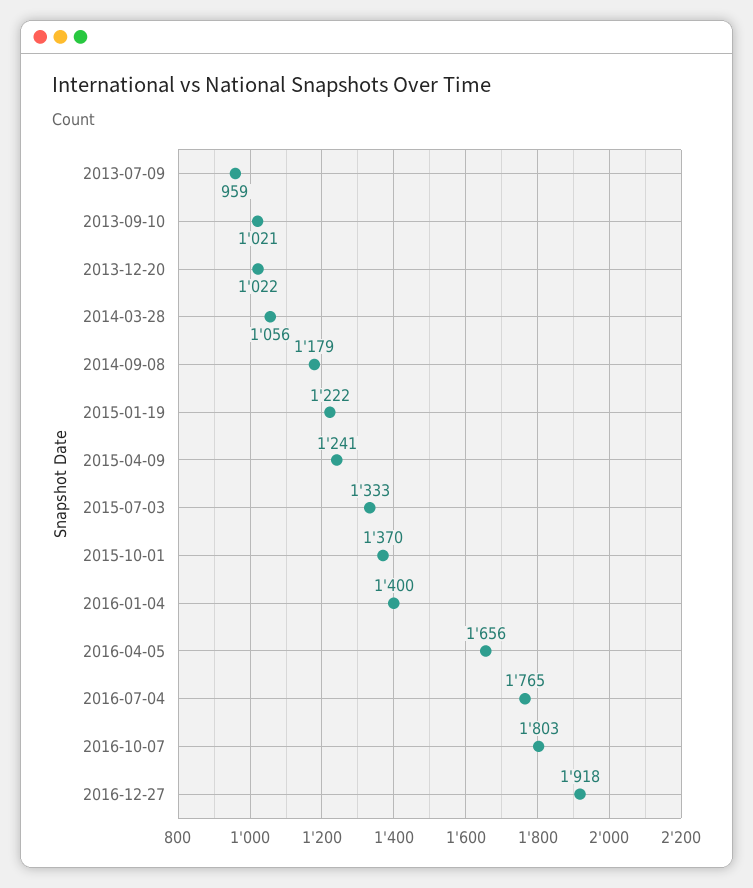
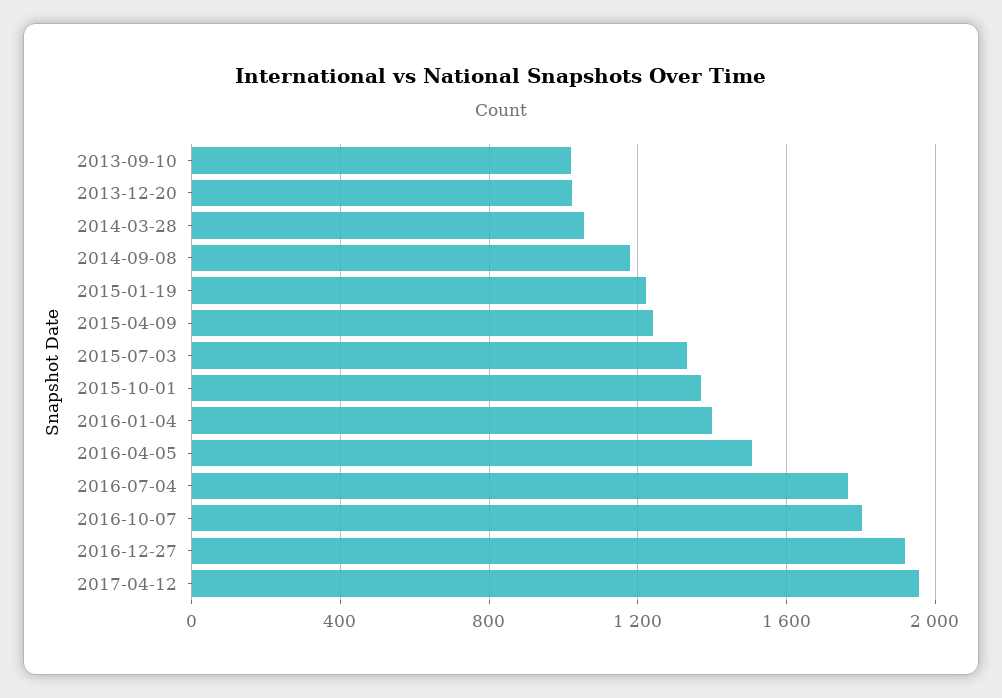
2013-07-09: 959 -> none
2016-04-05: 1656 -> 1500
2017-04-12: none -> 1950

